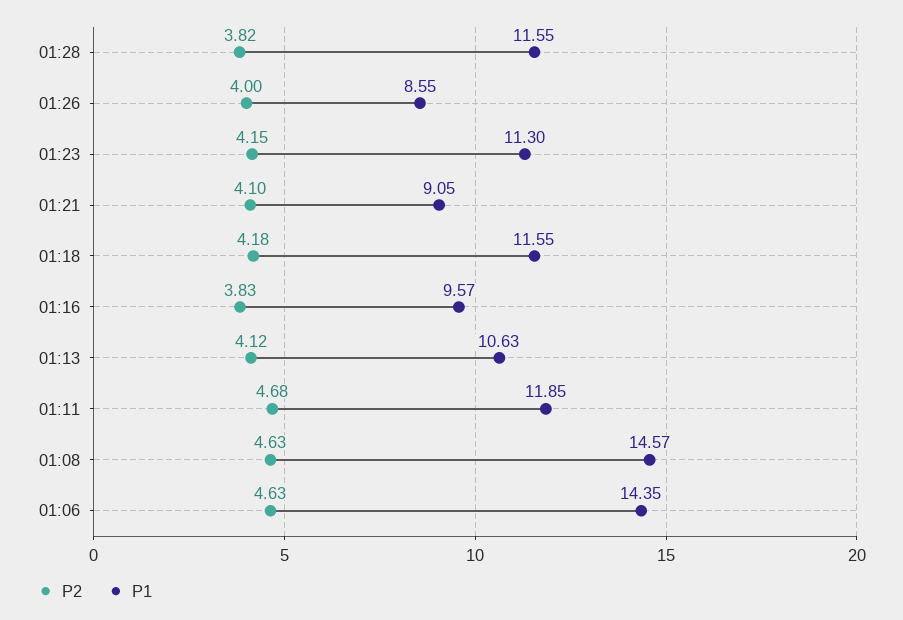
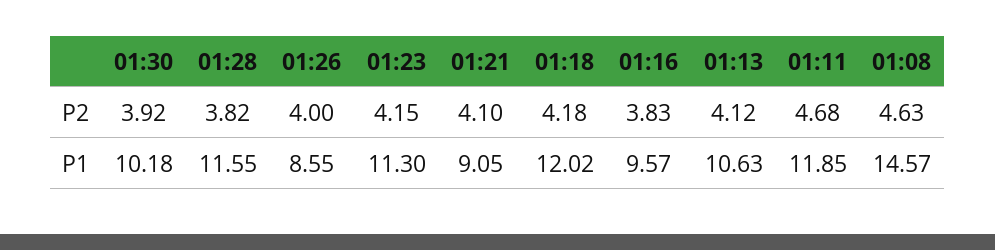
P1, 01:18: 11.55 -> 12.02
P2, 01:06: 4.63 -> none
P1, 01:06: 14.35 -> none
P2, 01:30: none -> 3.92
P1, 01:30: none -> 10.18

